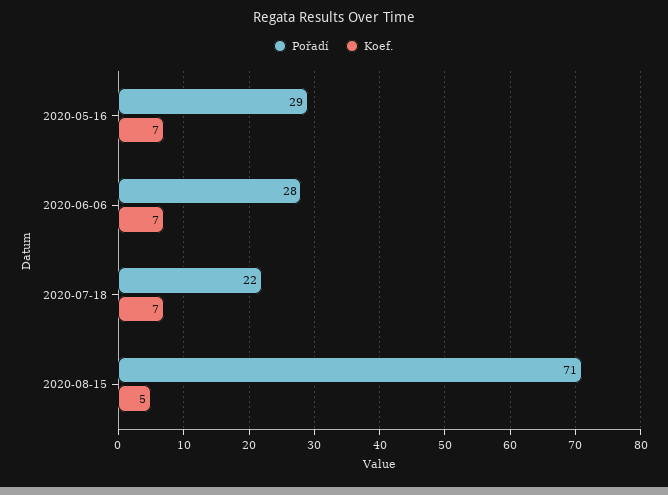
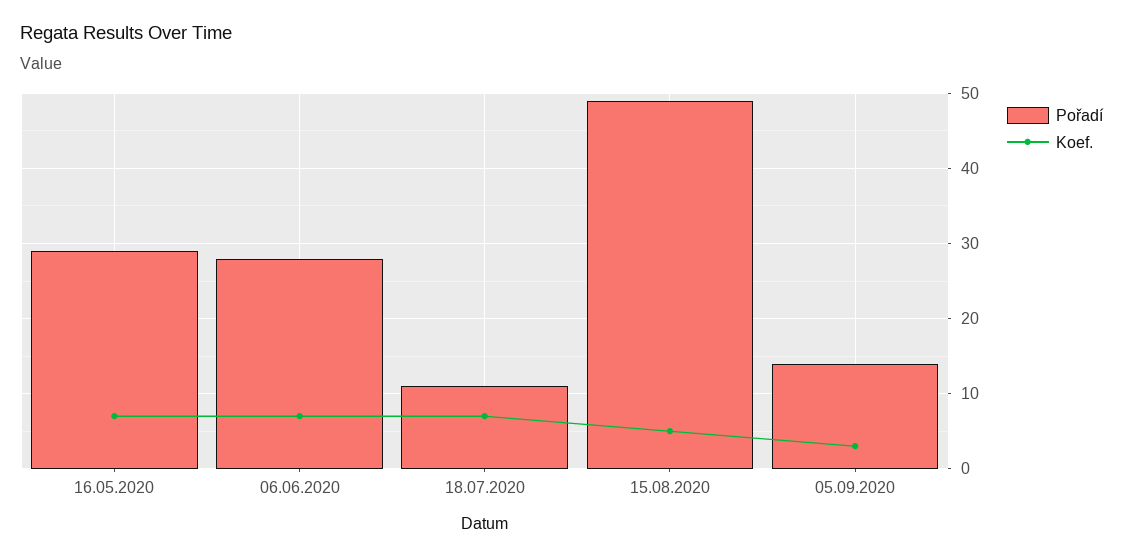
Pořadí, 2020-07-18: 22 -> 11
Pořadí, 2020-08-15: 71 -> 49
Pořadí, 05.09.2020: none -> 14
Koef., 05.09.2020: none -> 3

